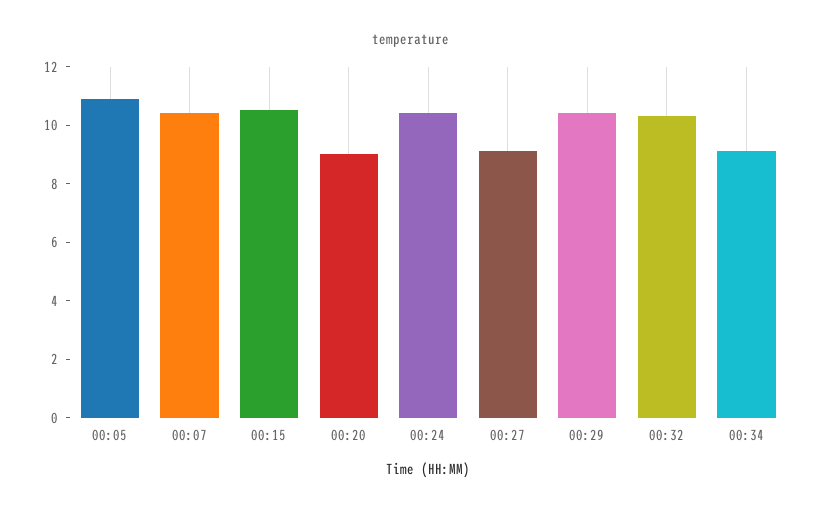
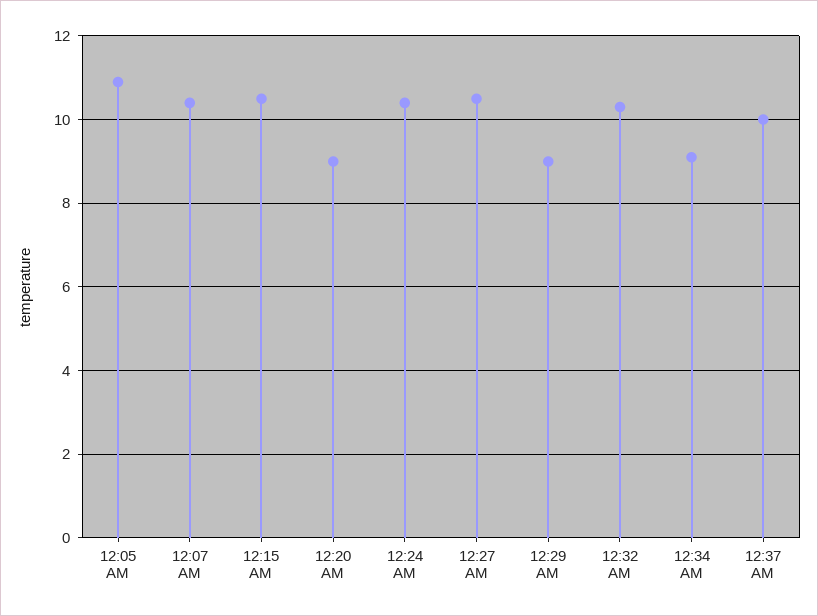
00:27: 9 -> 10.5
00:29: 10.5 -> 9
12:37 AM: none -> 10

